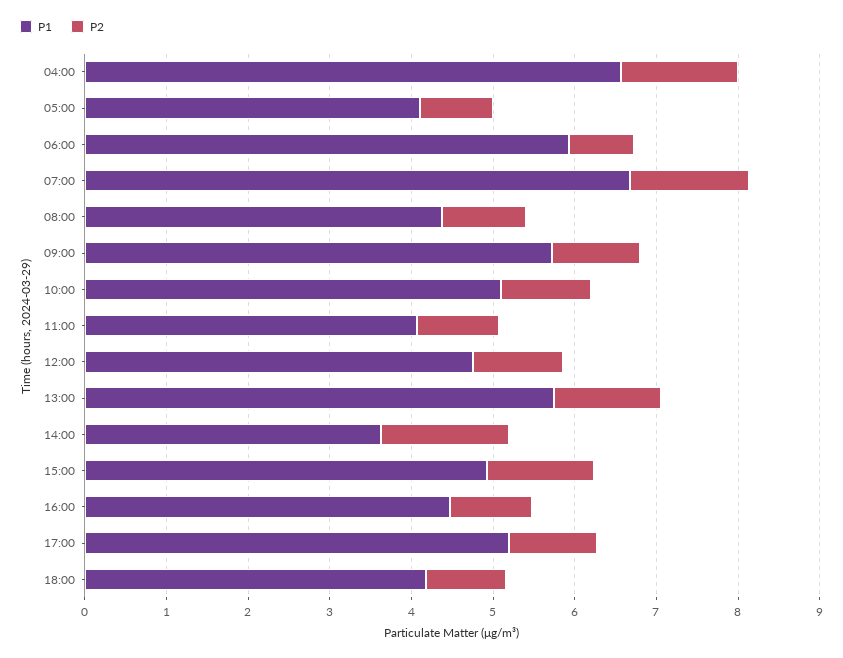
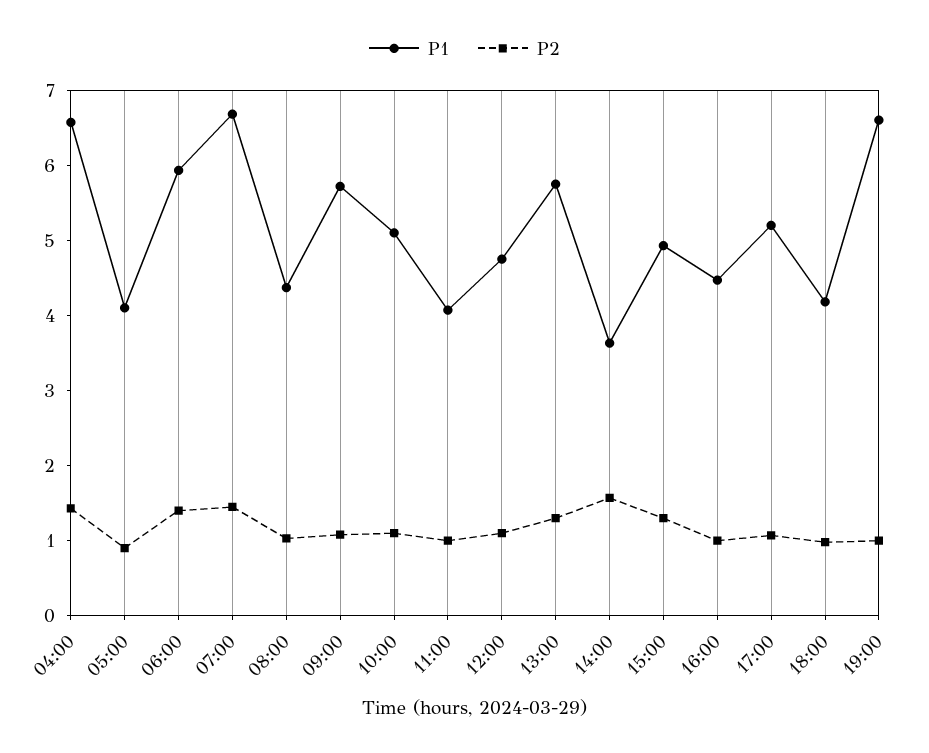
P2, 06:00: 0.8 -> 1.4
P1, 19:00: none -> 6.6
P2, 19:00: none -> 1

